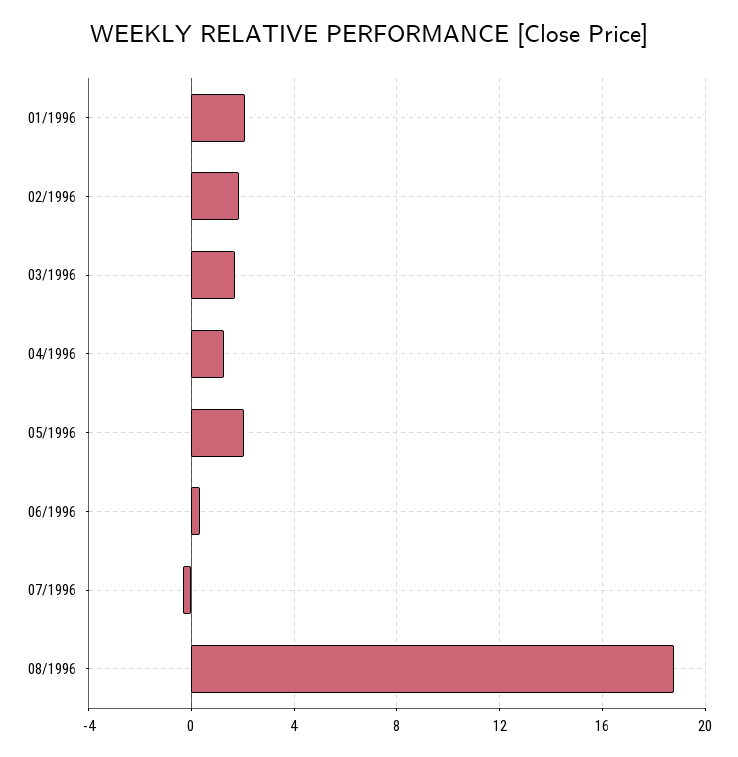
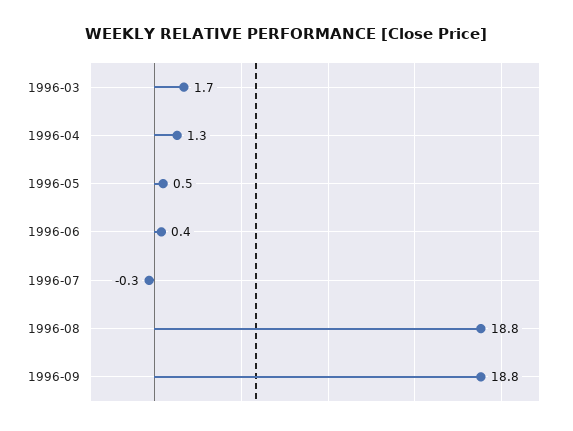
01/1996: 2 -> none
02/1996: 2 -> none
05/1996: 2 -> 0.5
1996-09: none -> 18.8

